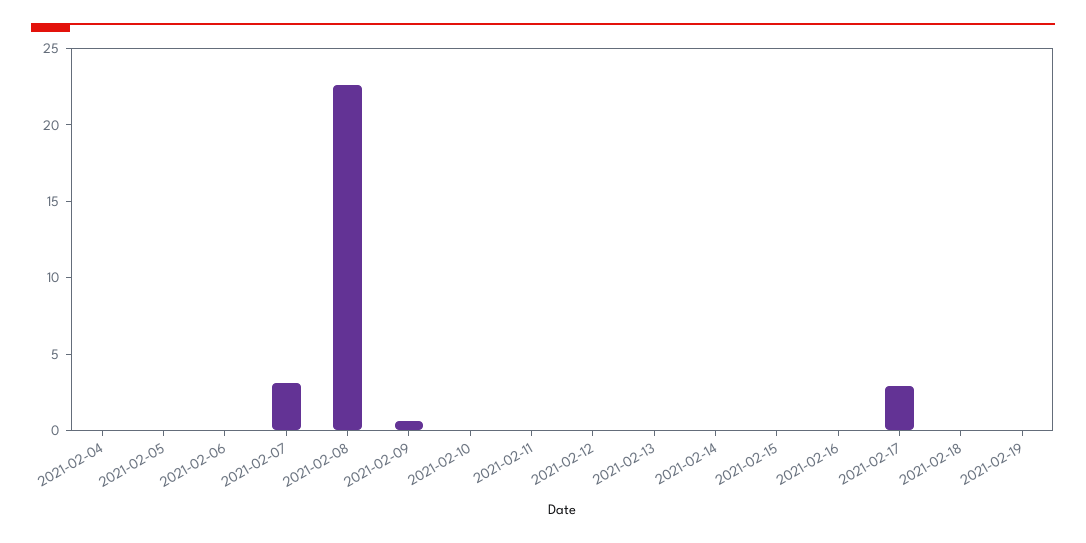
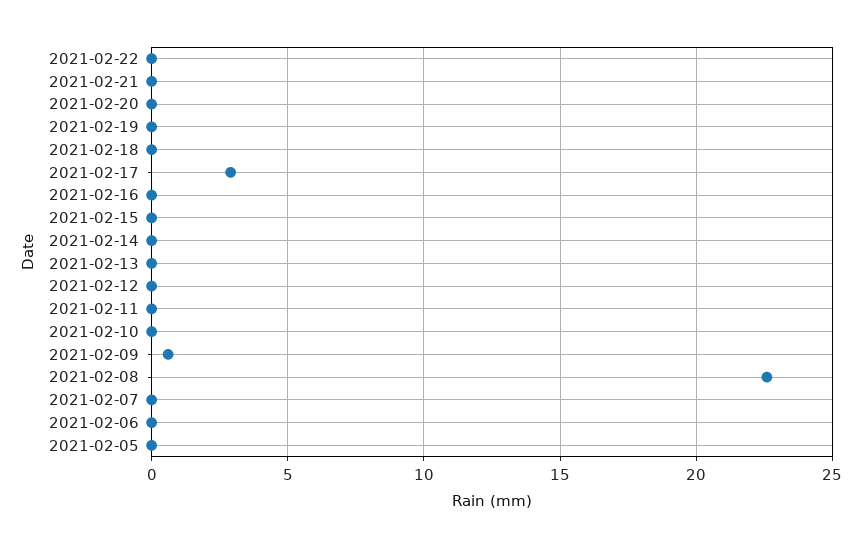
2021-02-04: 0 -> none
2021-02-07: 3 -> 0
2021-02-22: none -> 0
2021-02-21: none -> 0
2021-02-20: none -> 0

